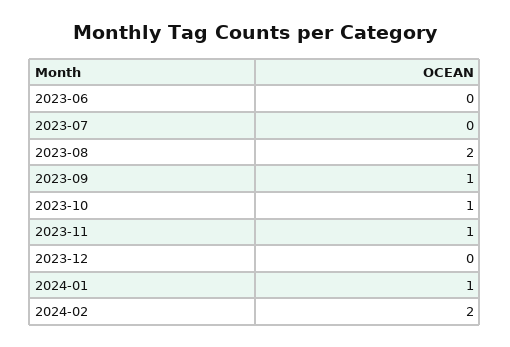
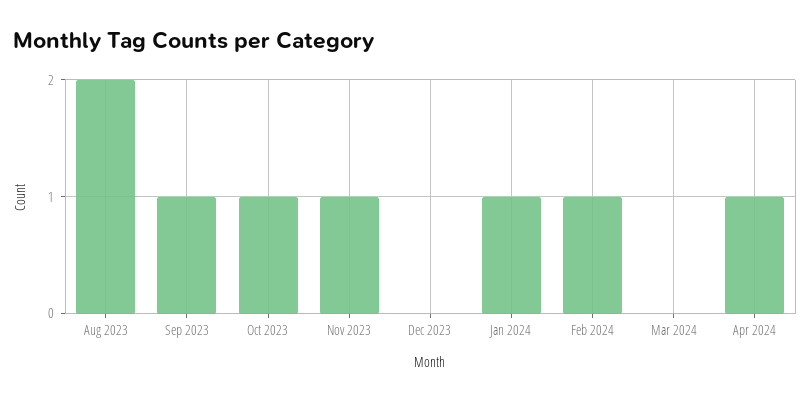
2023-06: 0 -> none
2023-07: 0 -> none
2024-02: 2 -> 1
Mar 2024: none -> 0
Apr 2024: none -> 1

